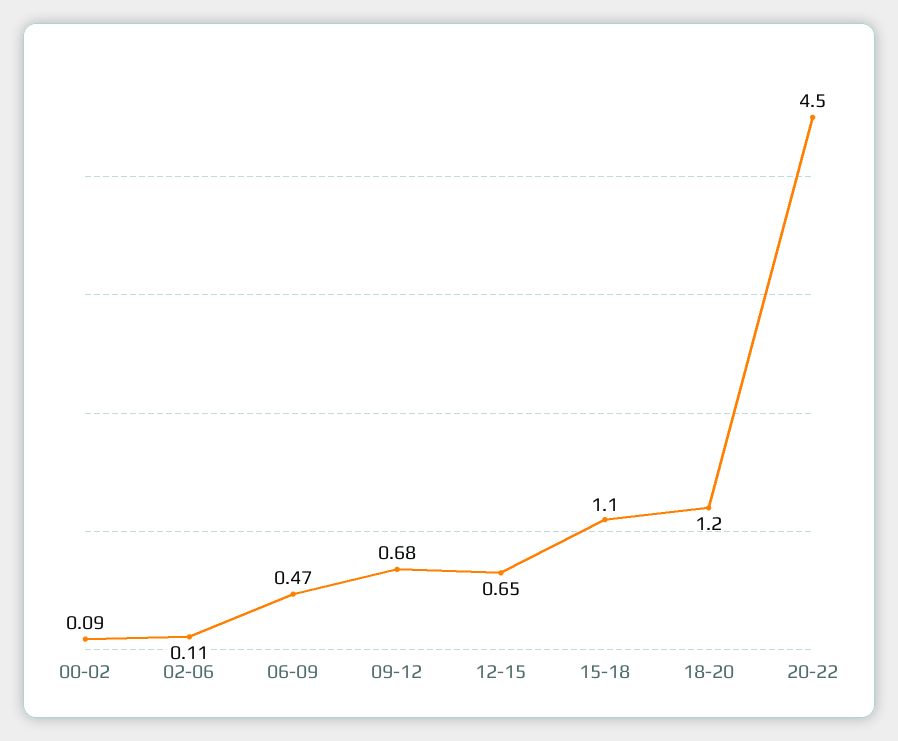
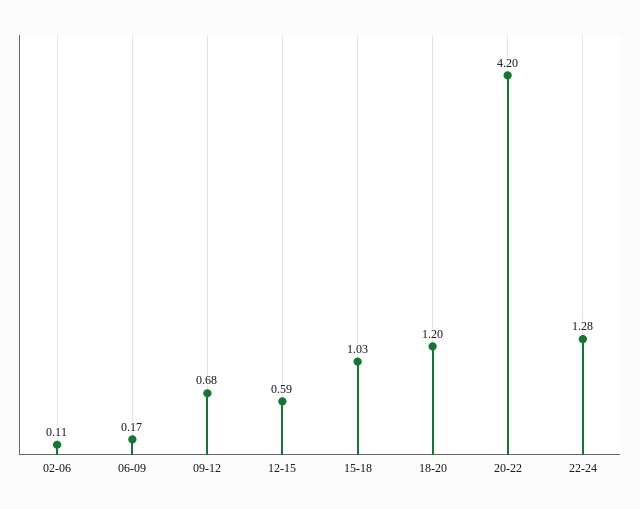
00-02: 0.09 -> none
06-09: 0.47 -> 0.17
12-15: 0.65 -> 0.59
15-18: 1.1 -> 1.03
20-22: 4.5 -> 4.2
22-24: none -> 1.28

